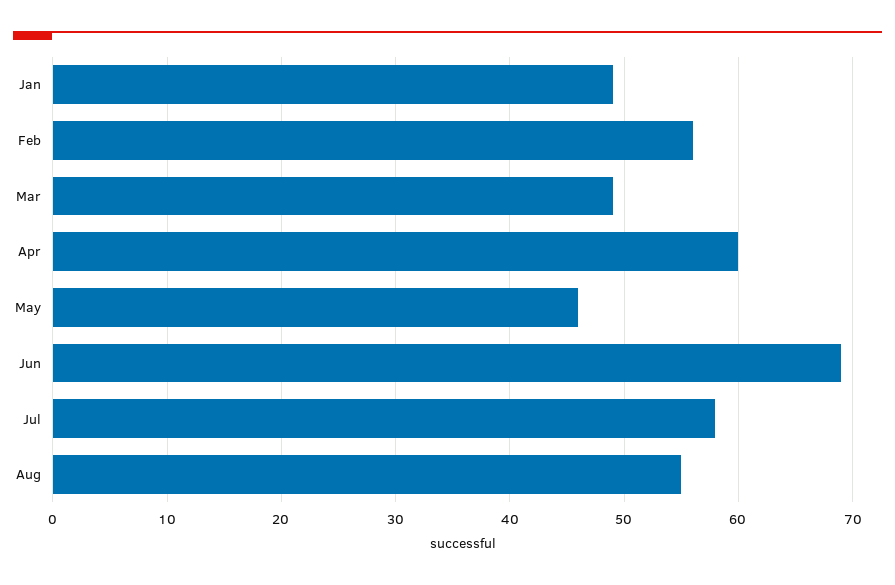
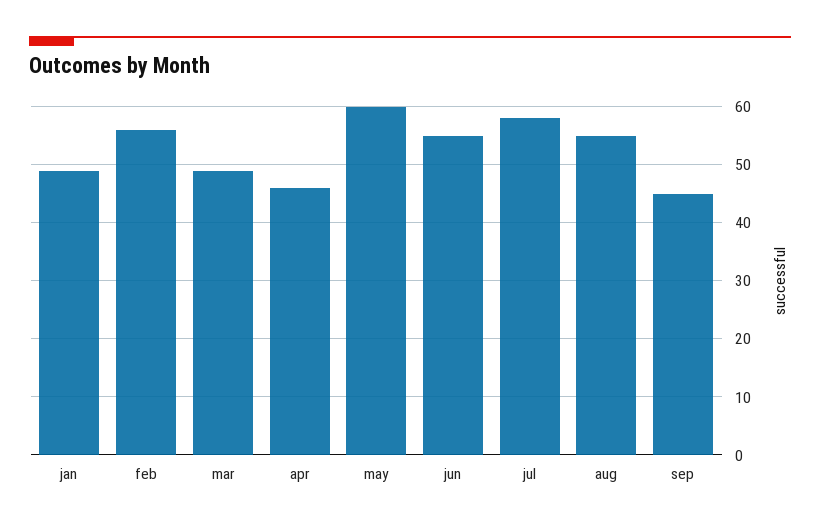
Apr: 60 -> 45
May: 46 -> 60
Jun: 69 -> 55
sep: none -> 45

